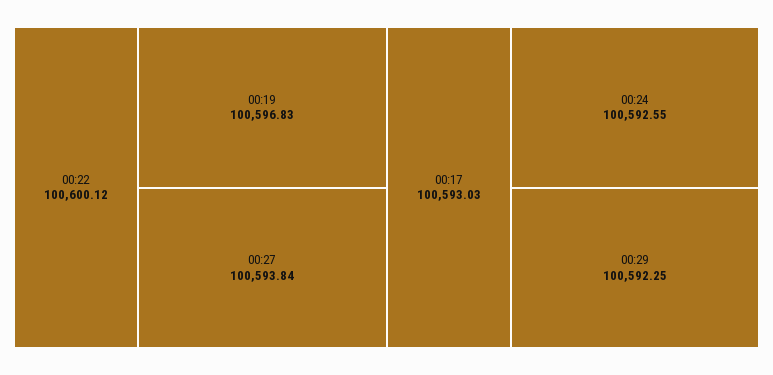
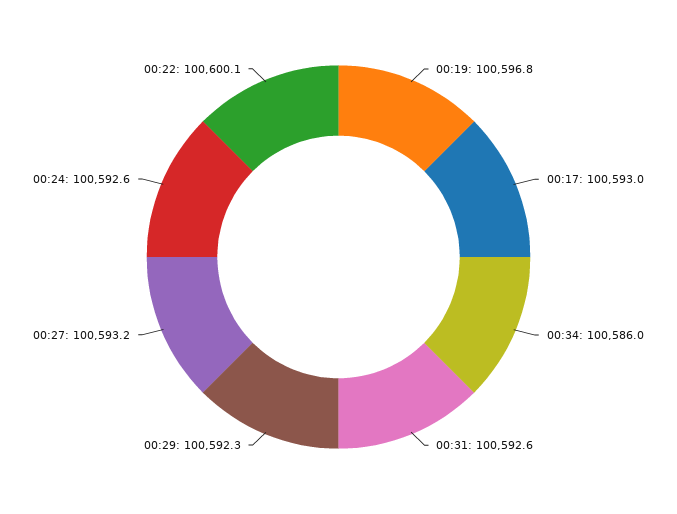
00:27: 100593.84 -> 100593.2
00:34: none -> 100586
00:31: none -> 100592.6

